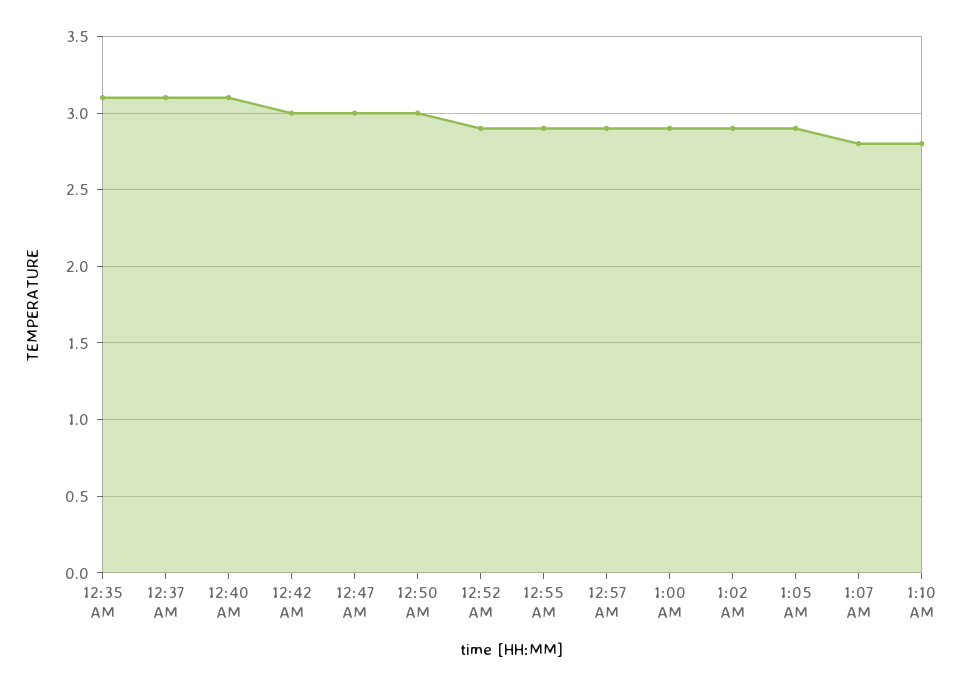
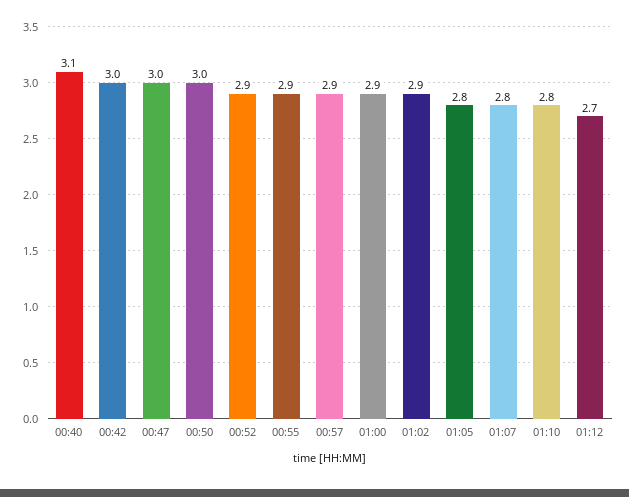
12:35 AM: 3.1 -> none
12:37 AM: 3.1 -> none
1:05 AM: 2.9 -> 2.8
01:12: none -> 2.7

